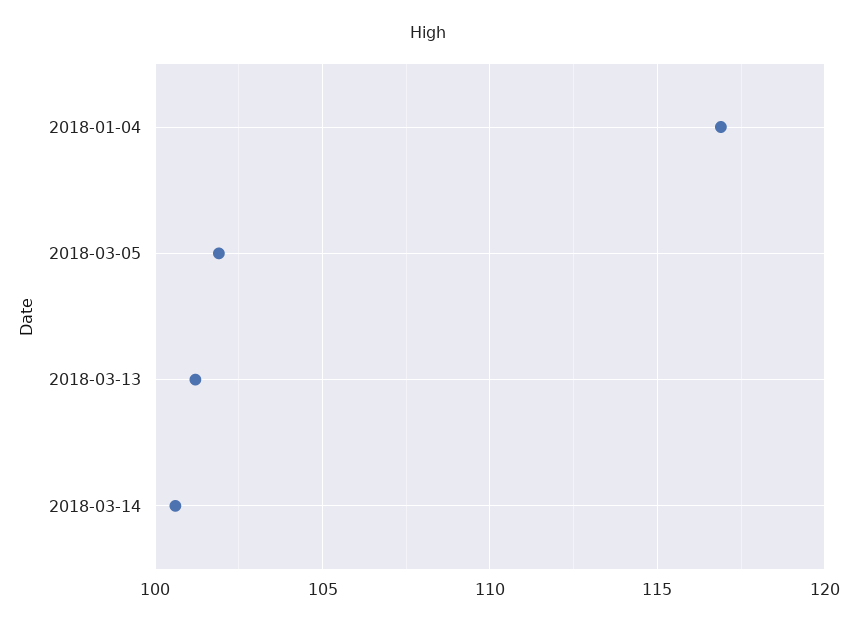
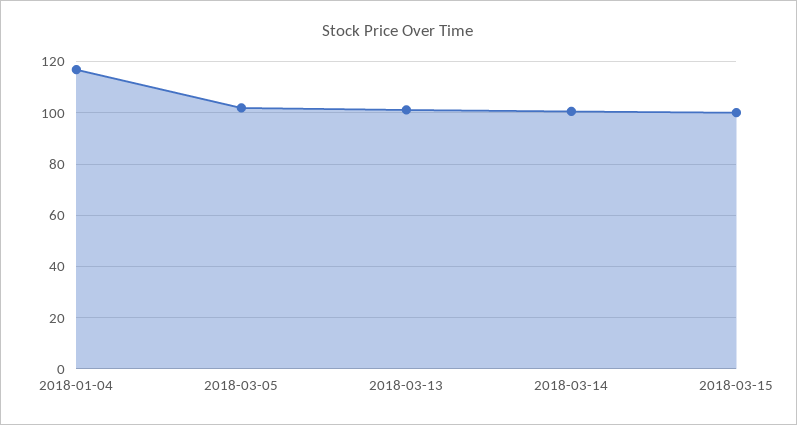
2018-03-15: none -> 100

